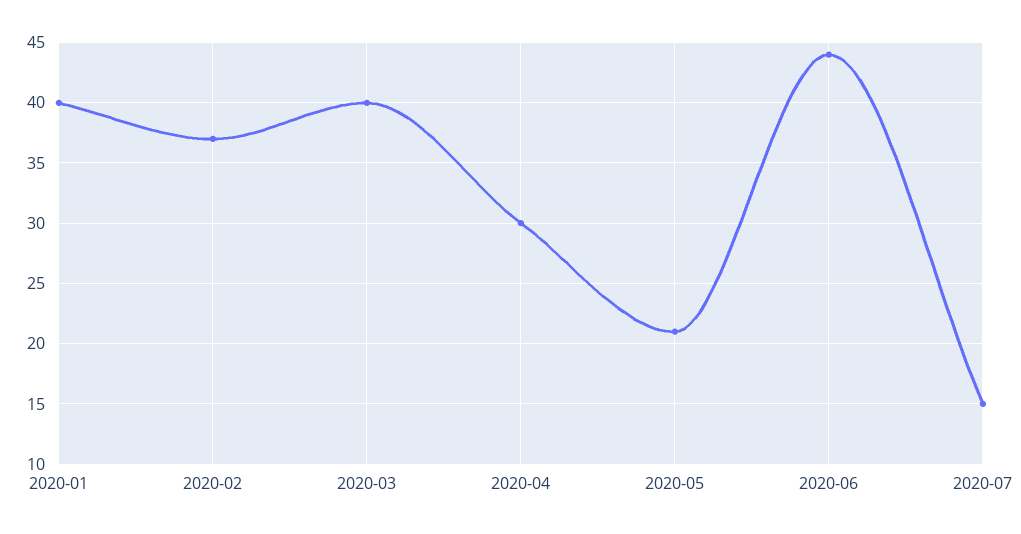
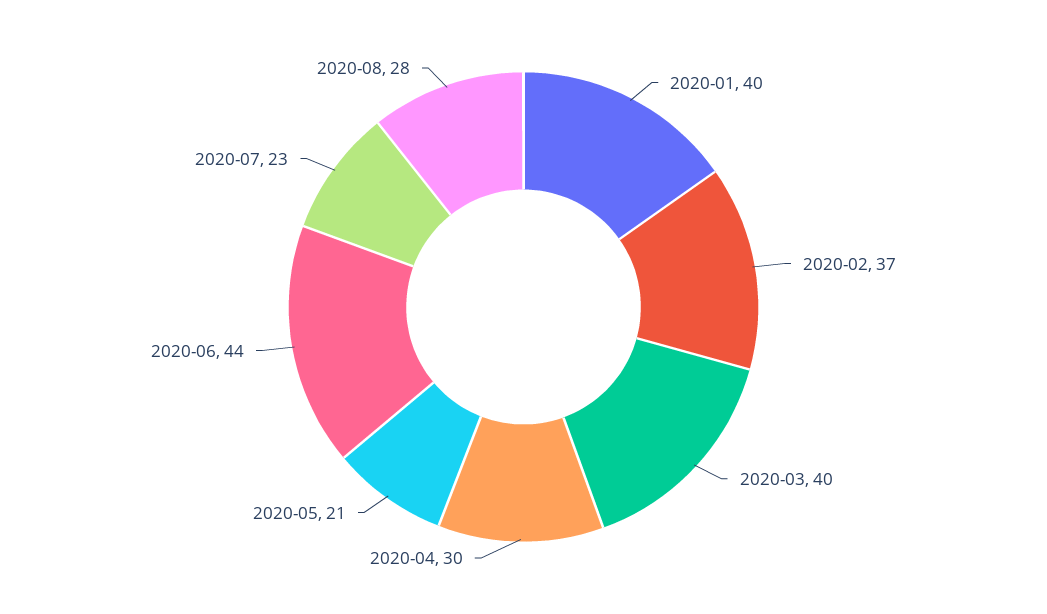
2020-07: 15 -> 23
2020-08: none -> 28

